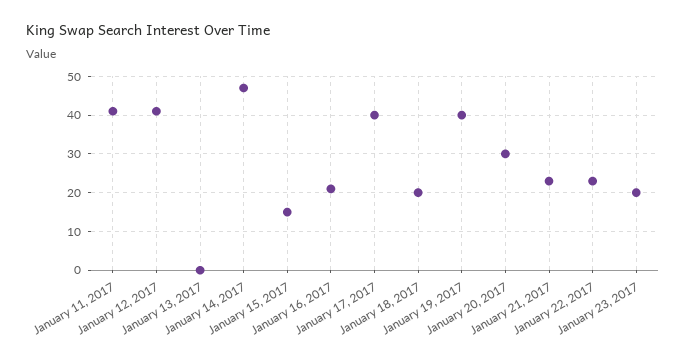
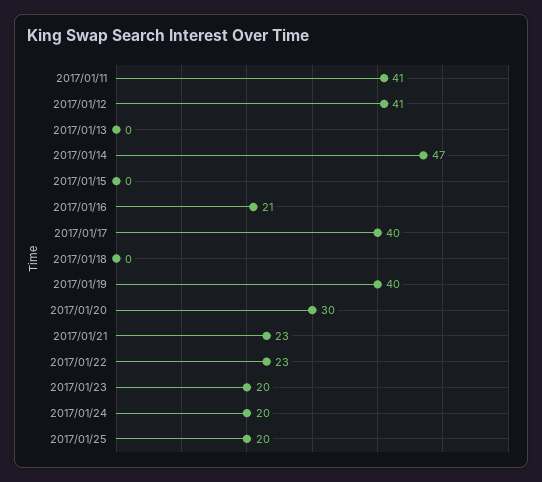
January 15, 2017: 15 -> 0
January 18, 2017: 20 -> 0
2017/01/24: none -> 20
2017/01/25: none -> 20

